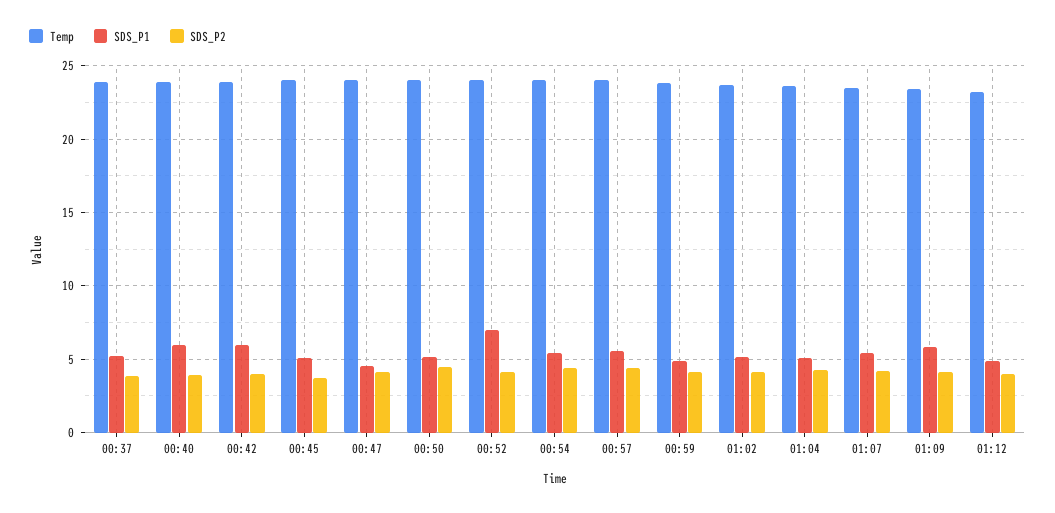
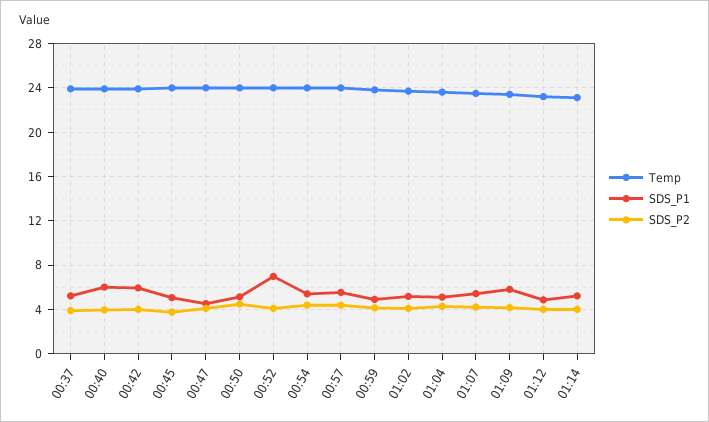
Temp, 01:14: none -> 23
SDS_P1, 01:14: none -> 5
SDS_P2, 01:14: none -> 4

